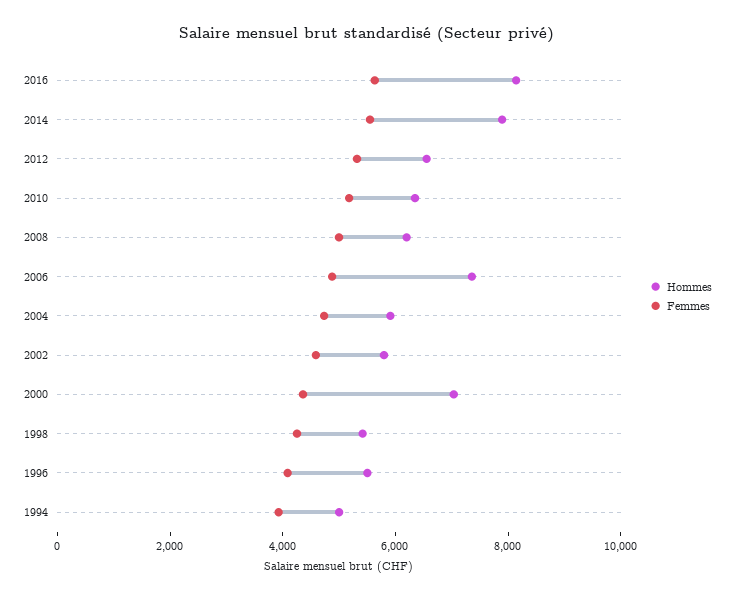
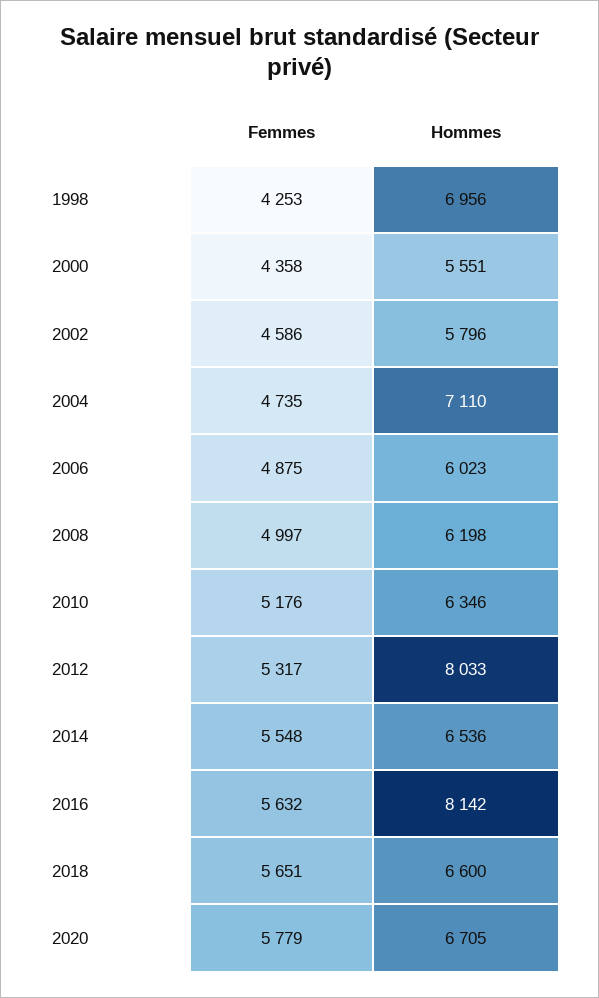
Hommes, 2014: 8000 -> 6536
Hommes, 2012: 6500 -> 8033
Hommes, 2006: 7500 -> 6023
Hommes, 2004: 6000 -> 7110
Hommes, 2000: 7000 -> 5551
Hommes, 1998: 5500 -> 6956
Hommes, 1996: 5500 -> none
Femmes, 1996: 4000 -> none
Hommes, 1994: 5000 -> none
Femmes, 1994: 4000 -> none
Femmes, 2018: none -> 5651
Hommes, 2018: none -> 6600
Femmes, 2020: none -> 5779
Hommes, 2020: none -> 6705

